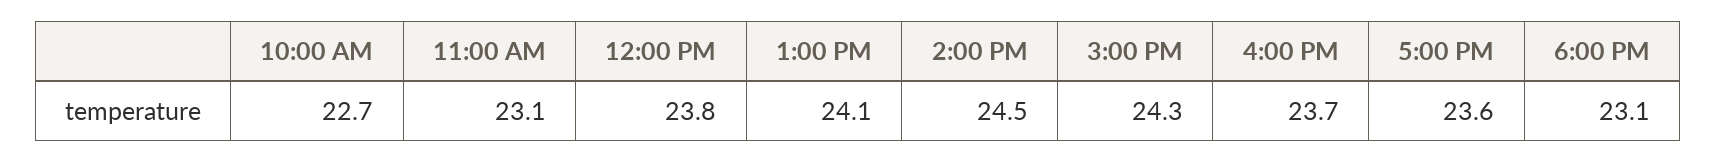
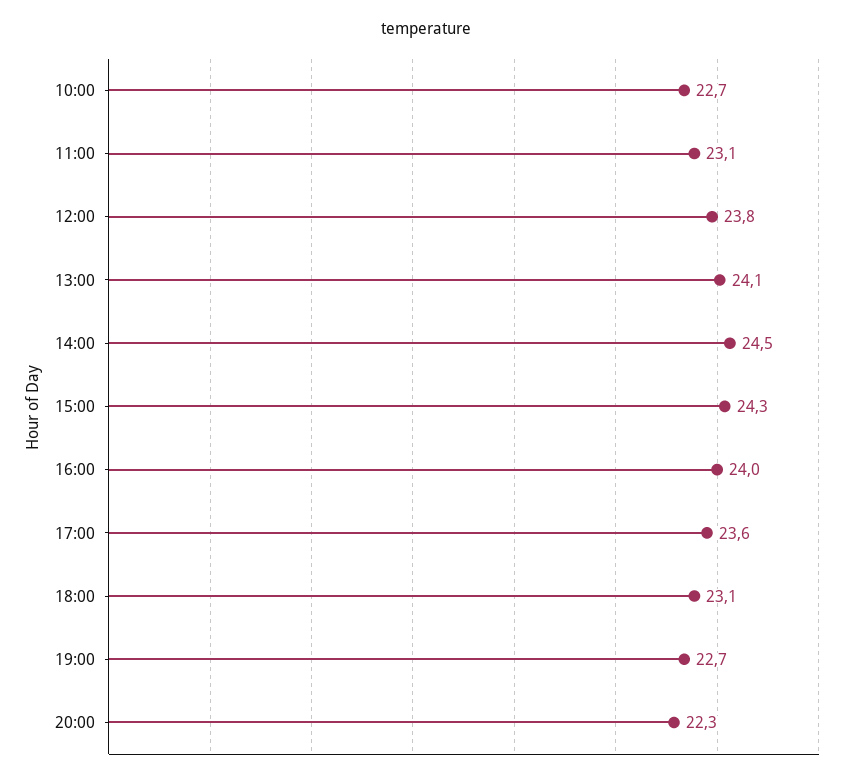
4:00 PM: 23.7 -> 24
19:00: none -> 22.7
20:00: none -> 22.3

